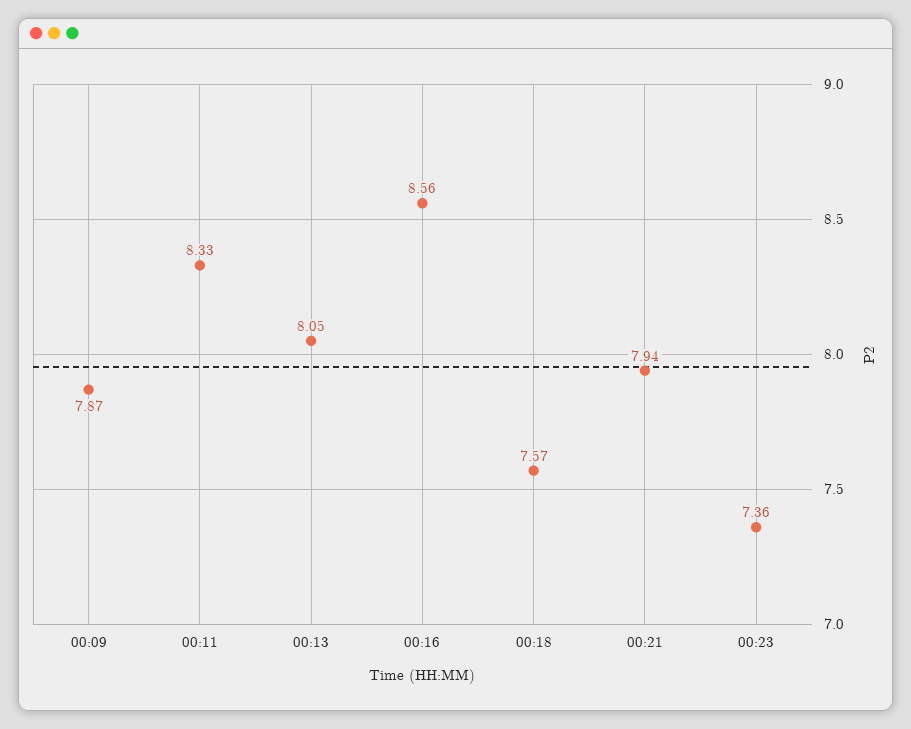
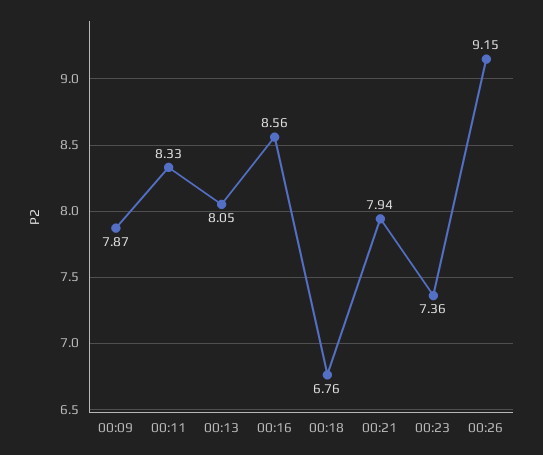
00:18: 7.57 -> 6.76
00:26: none -> 9.15

